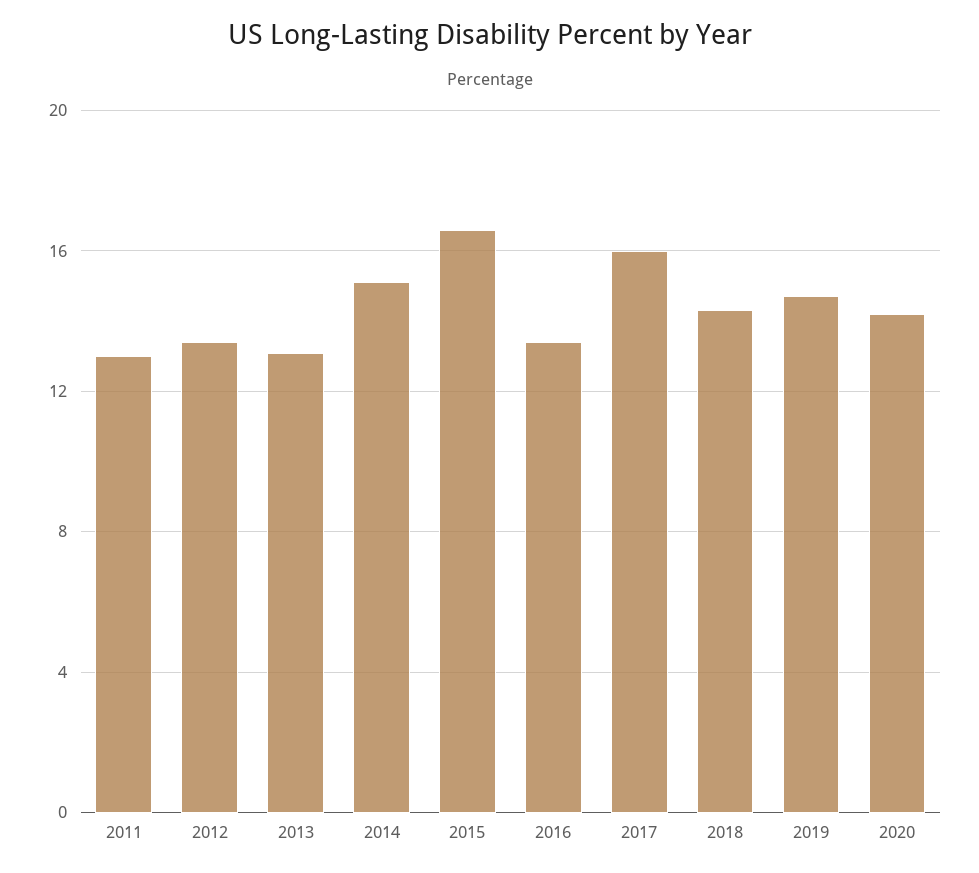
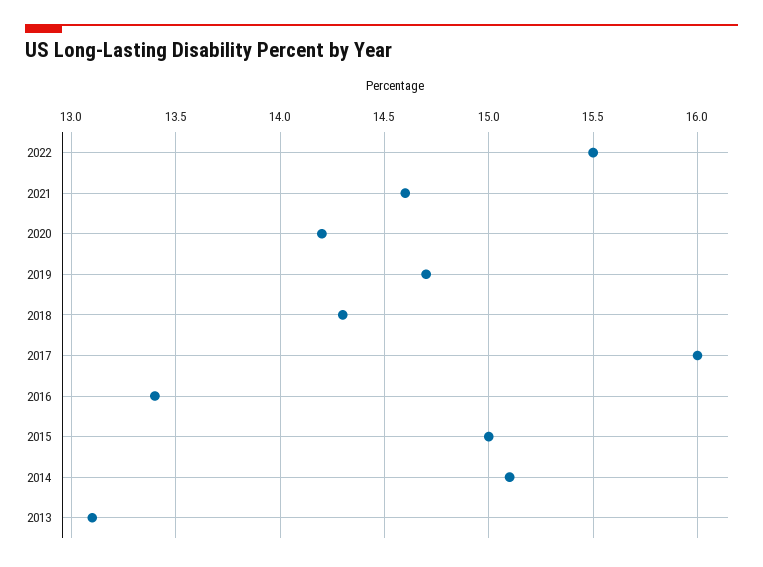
2011: 13 -> none
2012: 13.5 -> none
2015: 16.5 -> 15
2022: none -> 15.5
2021: none -> 14.6

